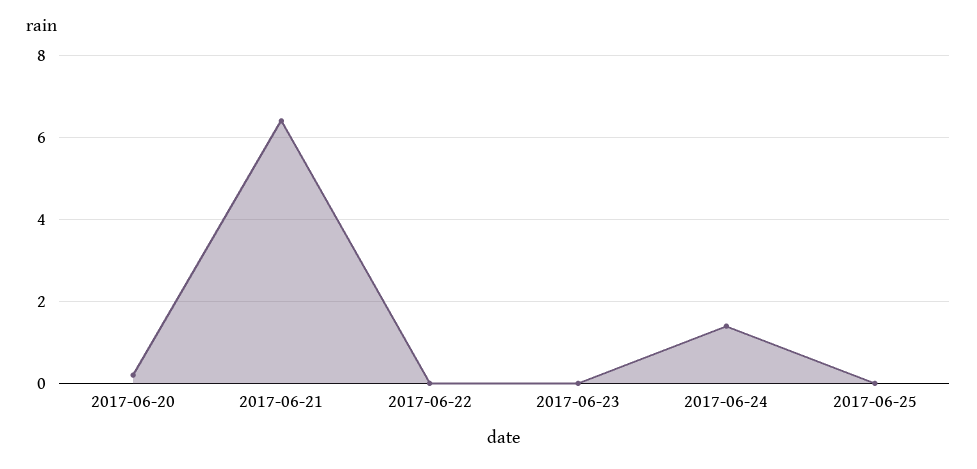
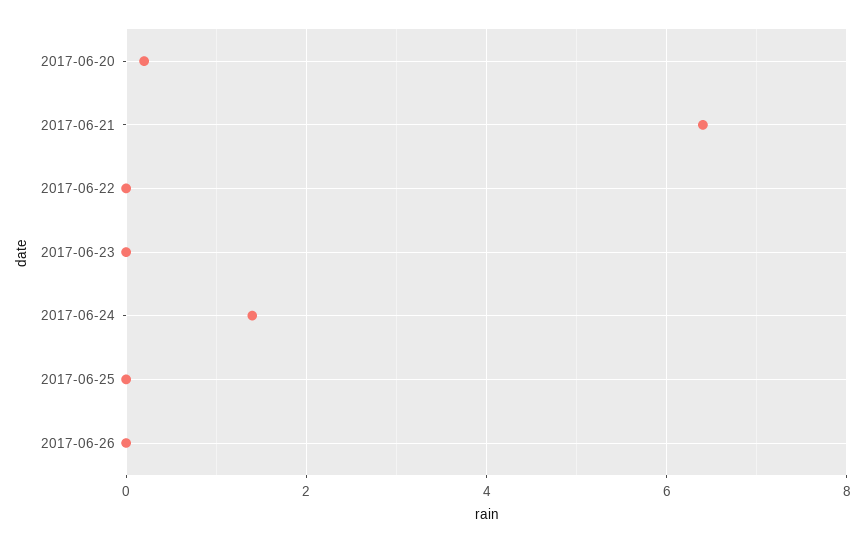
2017-06-26: none -> 0

